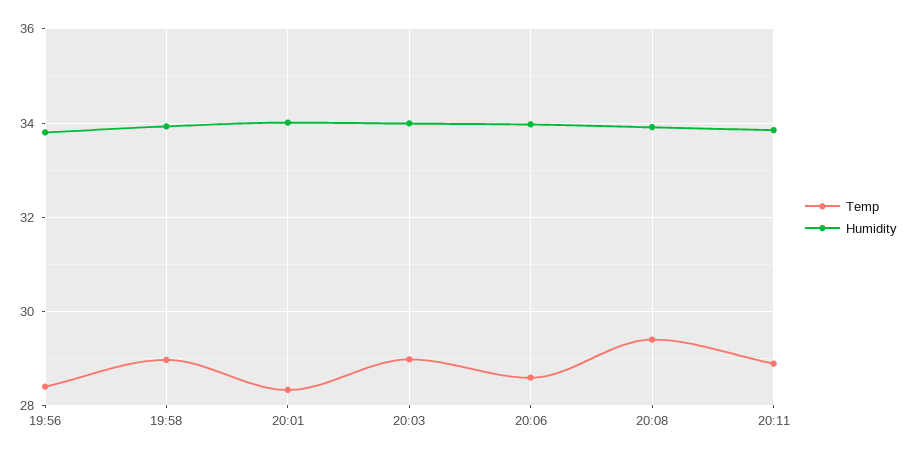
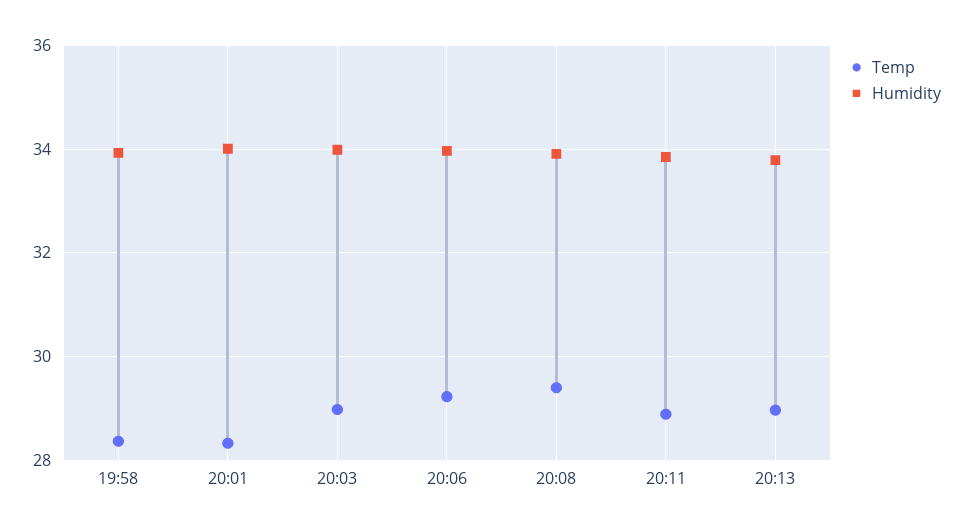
Temp, 19:56: 28.4 -> none
Humidity, 19:56: 33.8 -> none
Temp, 19:58: 29 -> 28.4
Temp, 20:06: 28.6 -> 29.2
Temp, 20:13: none -> 29
Humidity, 20:13: none -> 33.8

